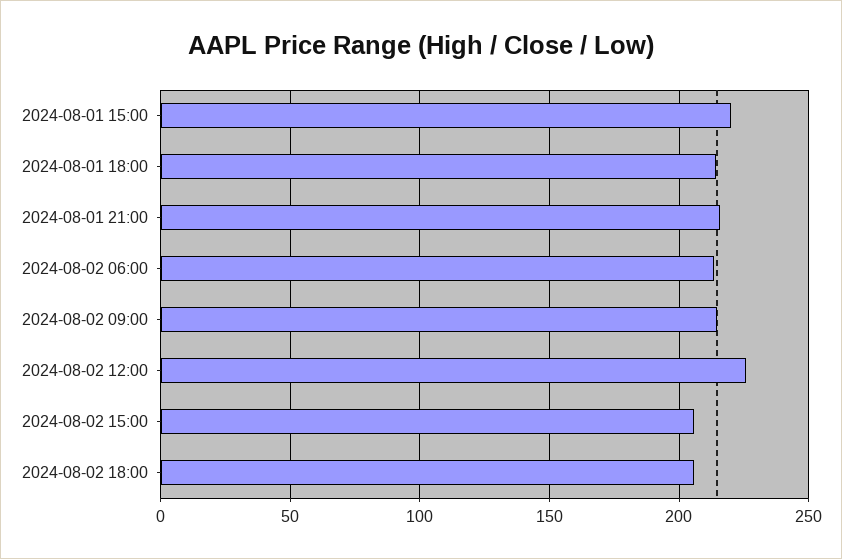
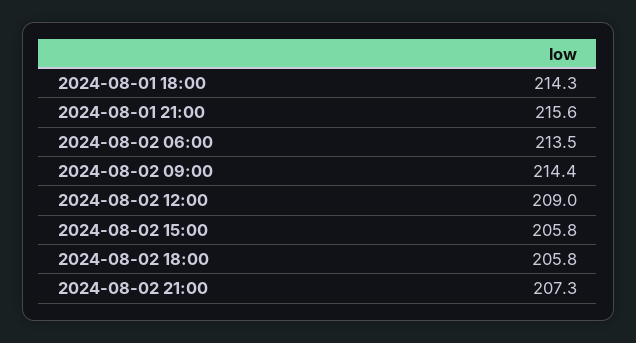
2024-08-01 15:00: 220 -> none
2024-08-02 12:00: 225 -> 209
2024-08-02 21:00: none -> 207.3

